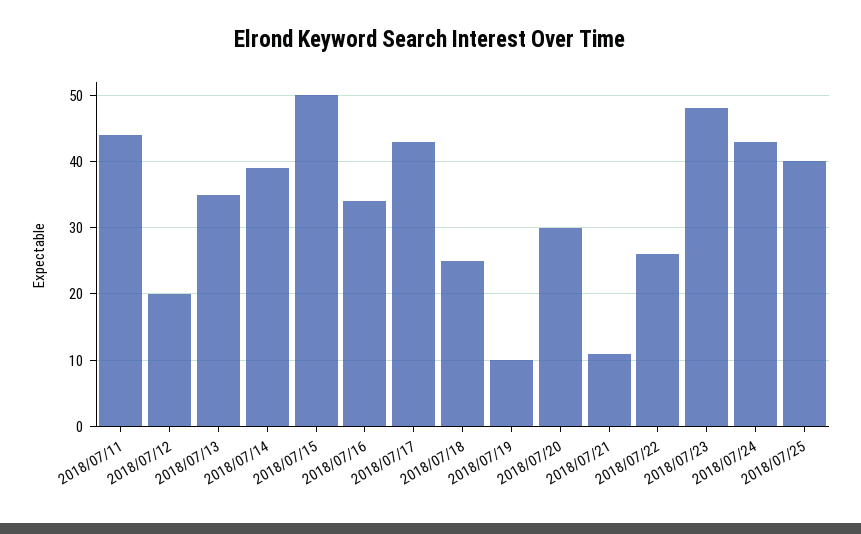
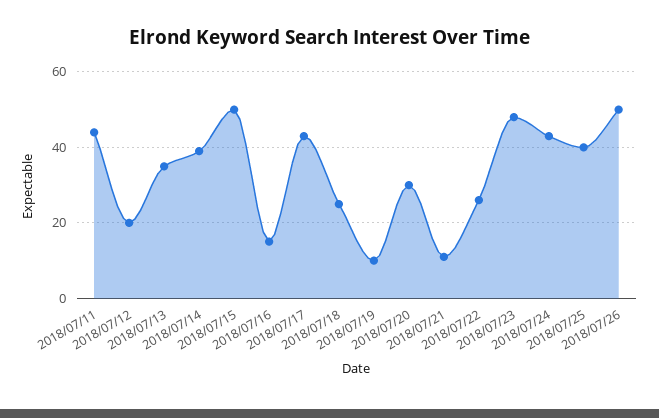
2018/07/16: 34 -> 15
2018/07/26: none -> 50

